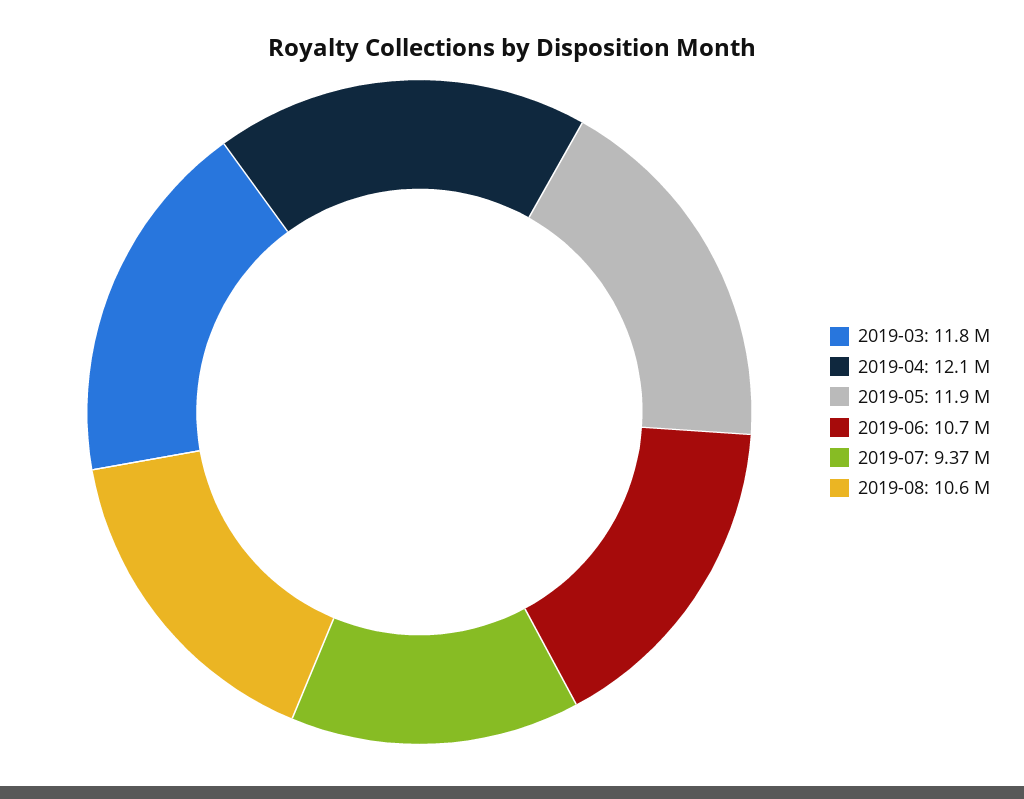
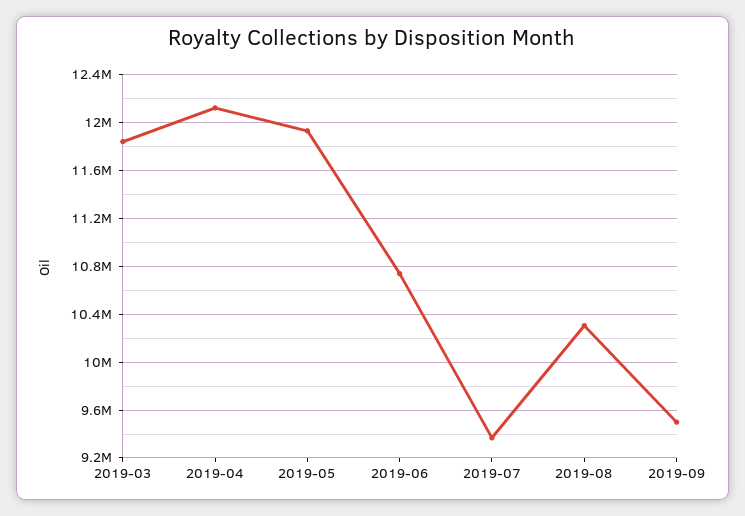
2019-08: 10600000 -> 10300000
2019-09: none -> 9500000

